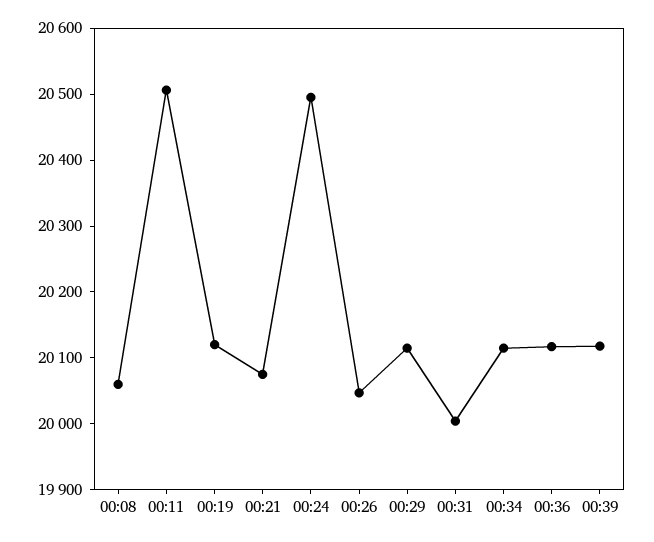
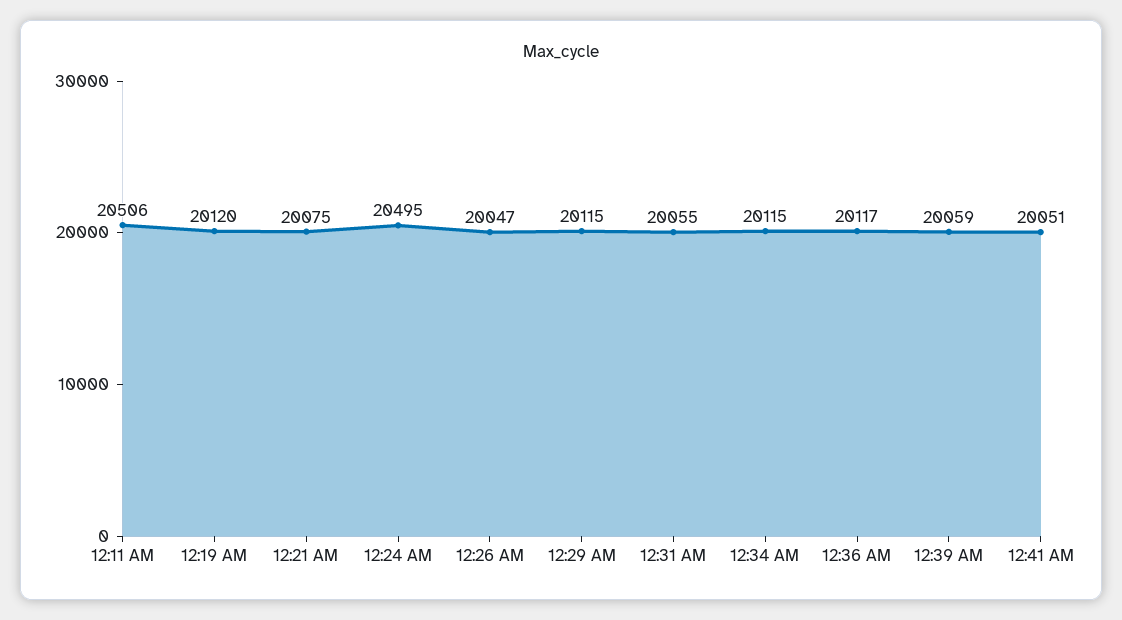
00:08: 20060 -> none
00:31: 20000 -> 20055
00:39: 20120 -> 20059
12:41 AM: none -> 20051

